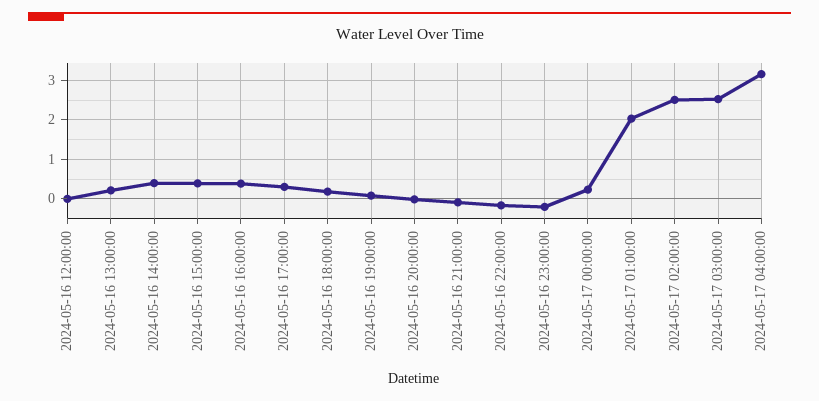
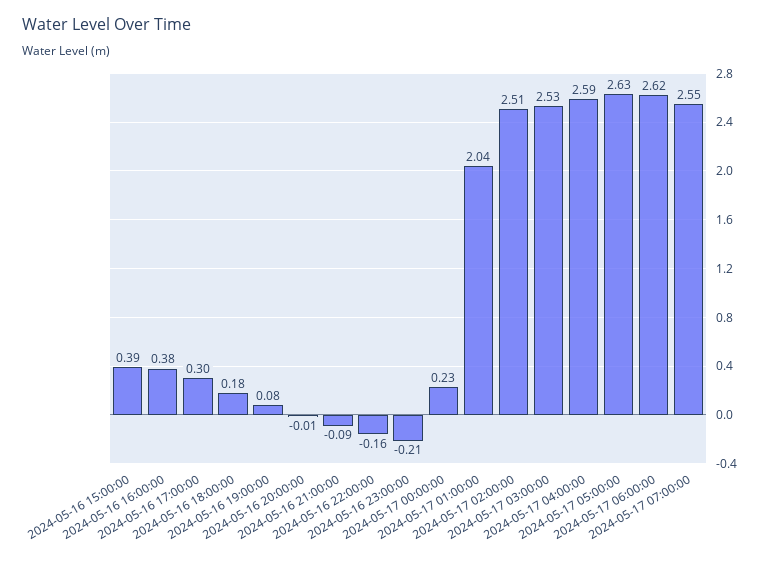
2024-05-16 12:00:00: 0 -> none
2024-05-16 13:00:00: 0.2 -> none
2024-05-16 14:00:00: 0.4 -> none
2024-05-17 04:00:00: 3.2 -> 2.59
2024-05-17 05:00:00: none -> 2.63
2024-05-17 06:00:00: none -> 2.62
2024-05-17 07:00:00: none -> 2.55

